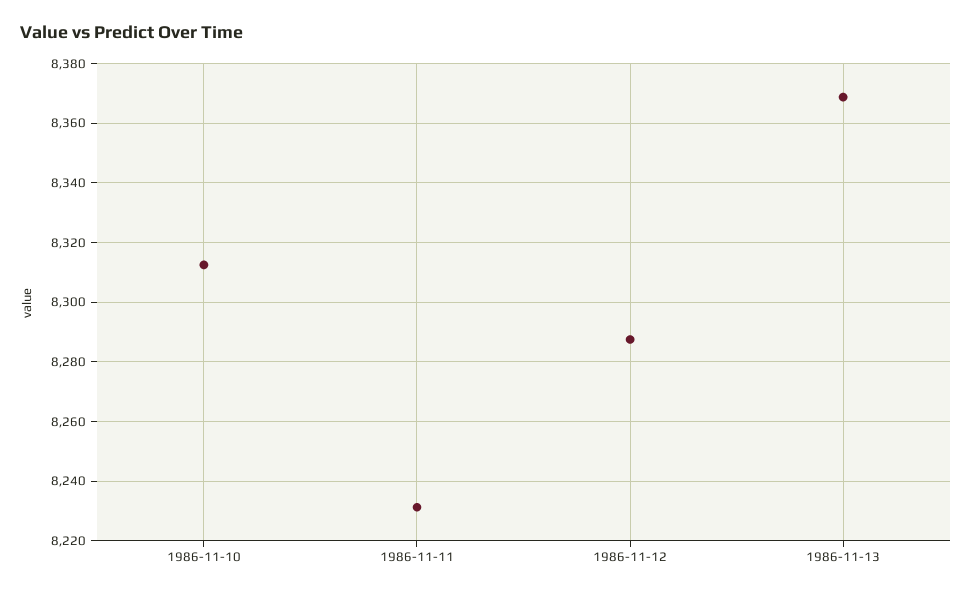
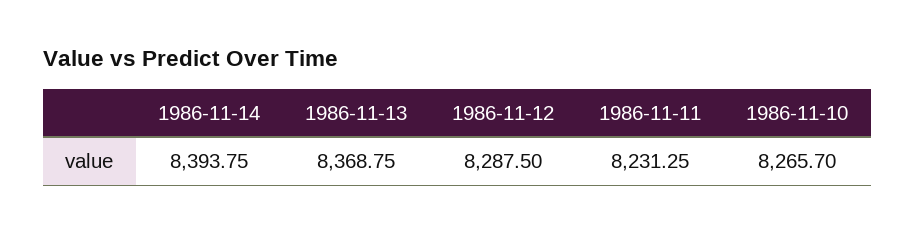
1986-11-10: 8312.5 -> 8265.7
1986-11-14: none -> 8393.75

